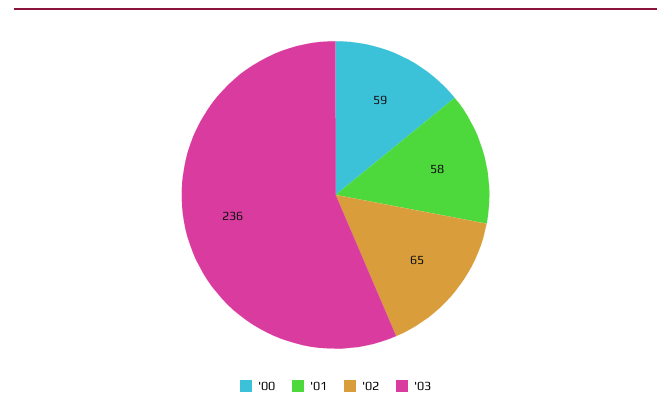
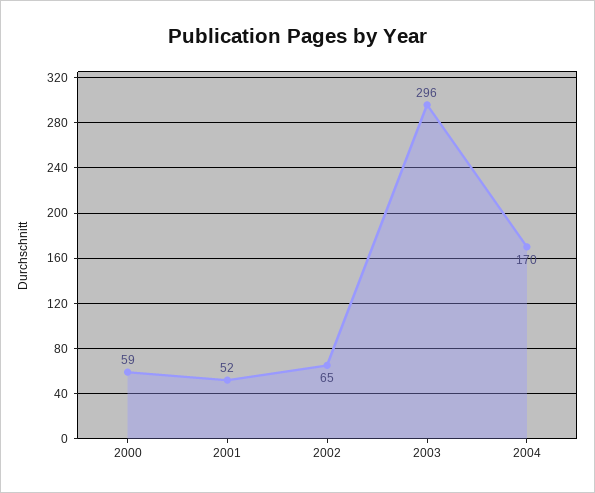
'01: 58 -> 52
'03: 236 -> 296
2004: none -> 170

